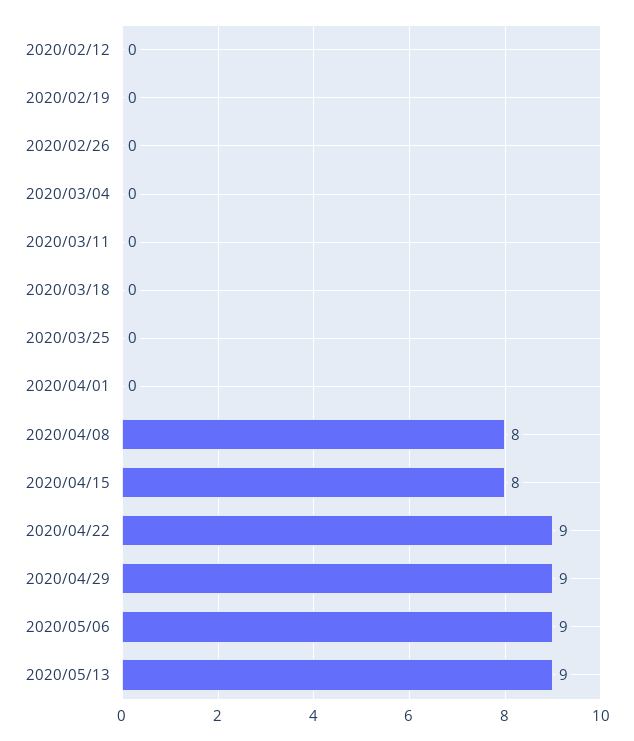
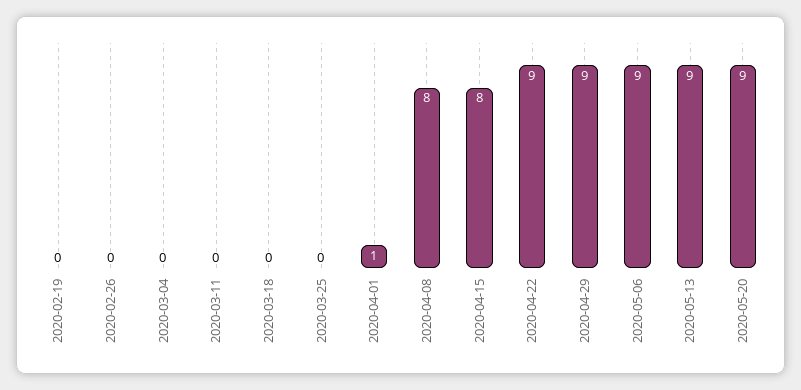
2020/02/12: 0 -> none
2020/04/01: 0 -> 1
2020-05-20: none -> 9

